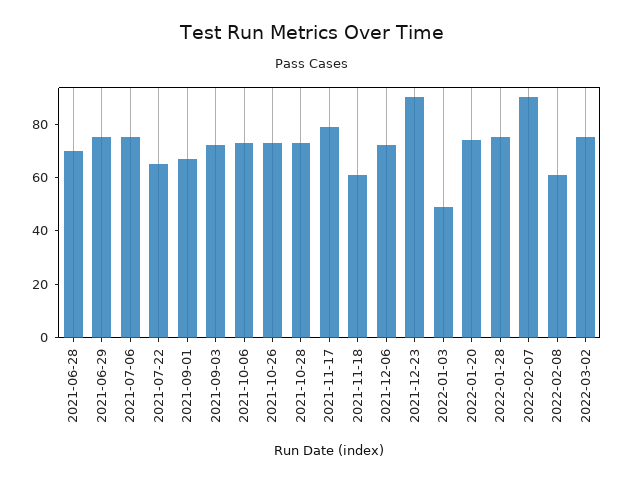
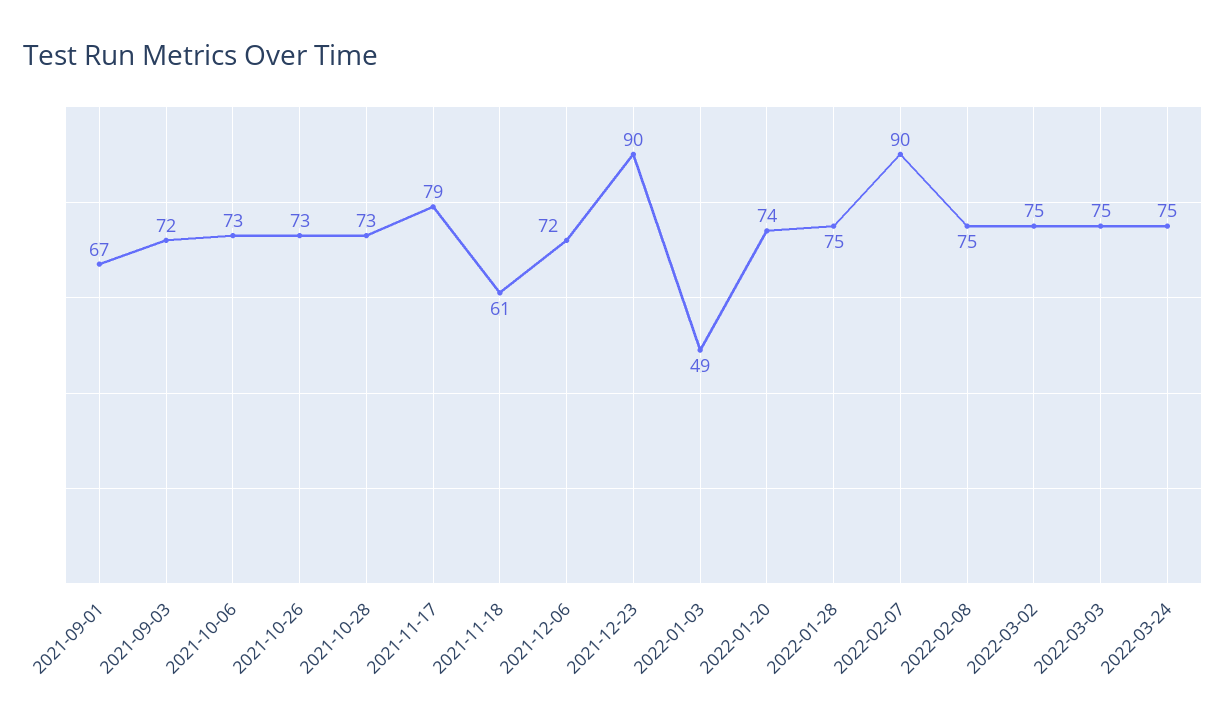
2021-06-28: 70 -> none
2021-06-29: 75 -> none
2021-07-06: 75 -> none
2021-07-22: 65 -> none
2022-02-08: 60 -> 75
2022-03-03: none -> 75
2022-03-24: none -> 75

